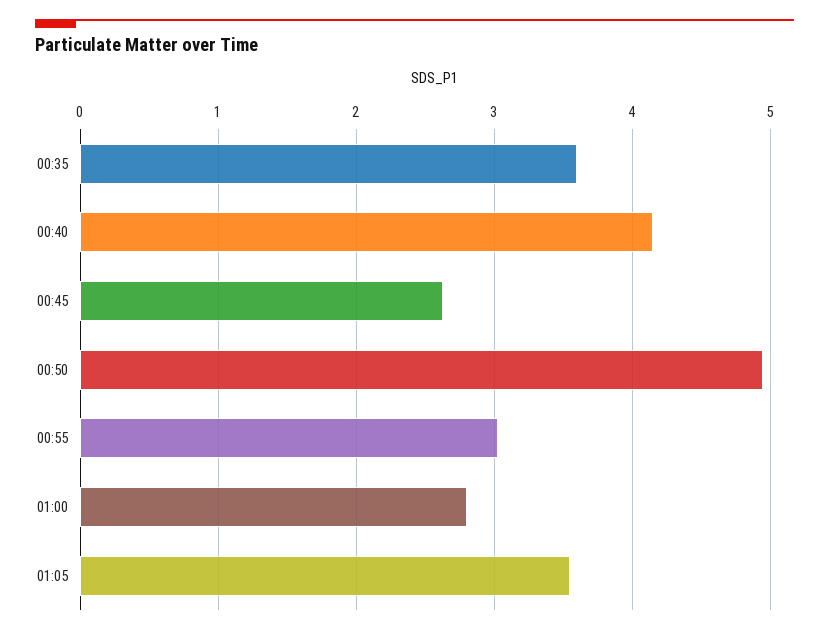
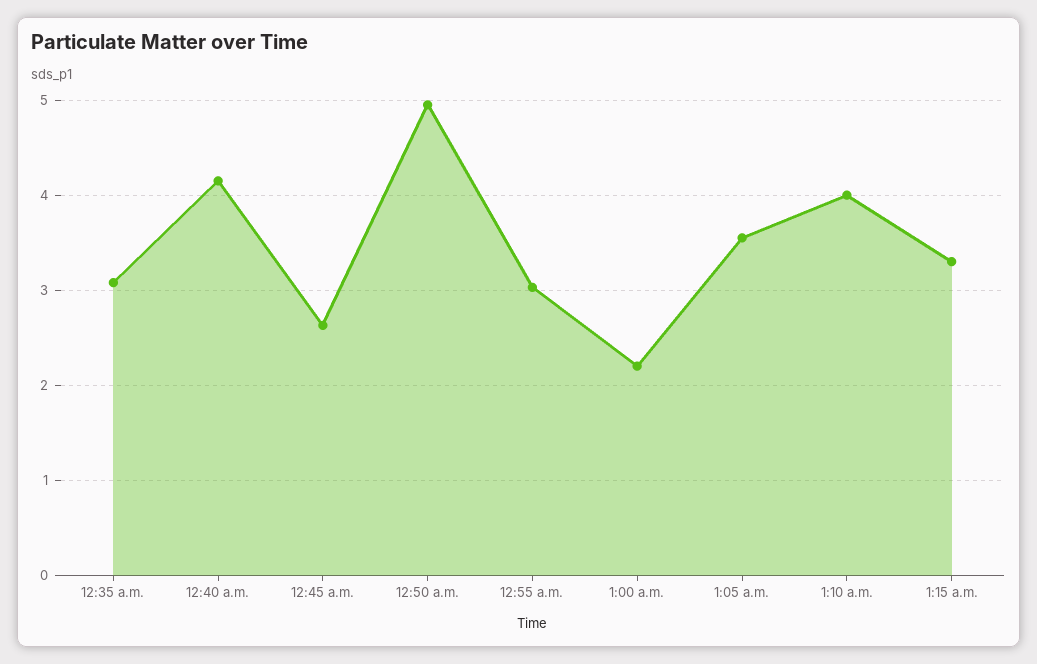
00:35: 3.6 -> 3.1
01:00: 2.8 -> 2.2
1:10 a.m.: none -> 4
1:15 a.m.: none -> 3.3

